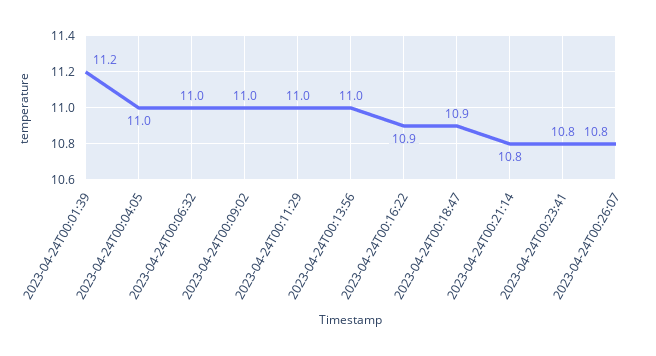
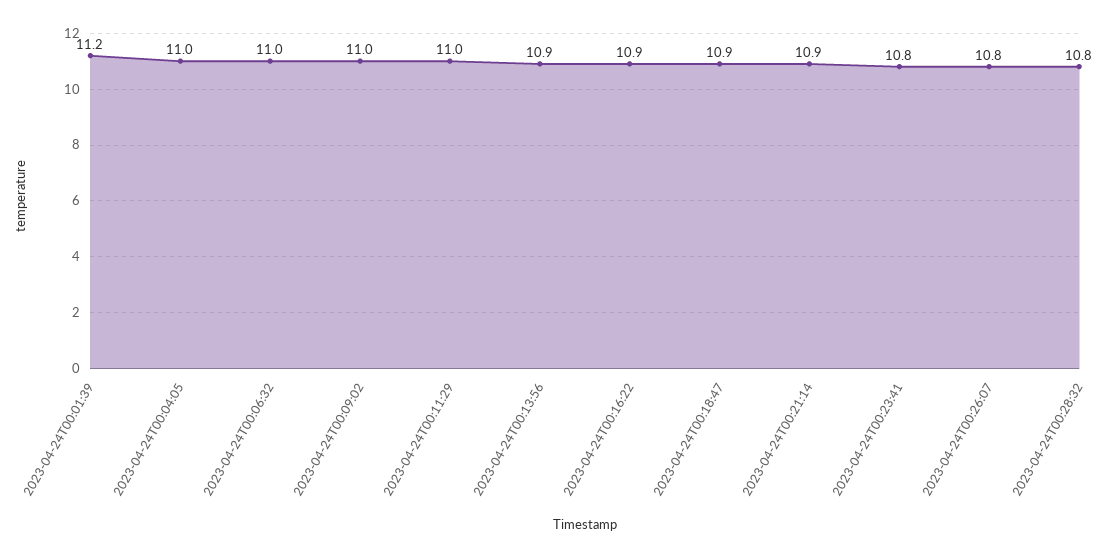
2023-04-24T00:13:56: 11 -> 10.9
2023-04-24T00:21:14: 10.8 -> 10.9
2023-04-24T00:28:32: none -> 10.8

